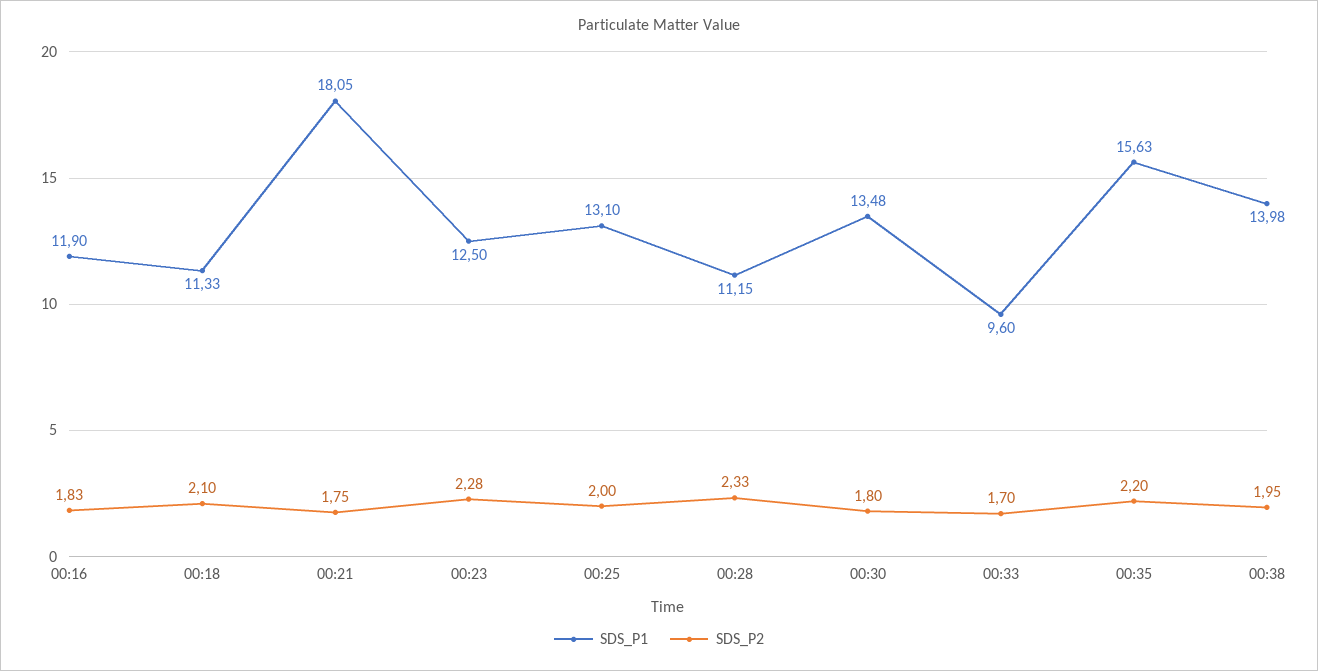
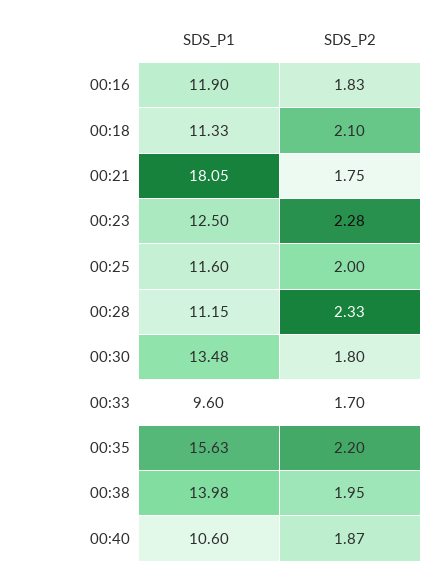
SDS_P1, 00:25: 13.1 -> 11.6
SDS_P1, 00:40: none -> 10.6
SDS_P2, 00:40: none -> 1.87

